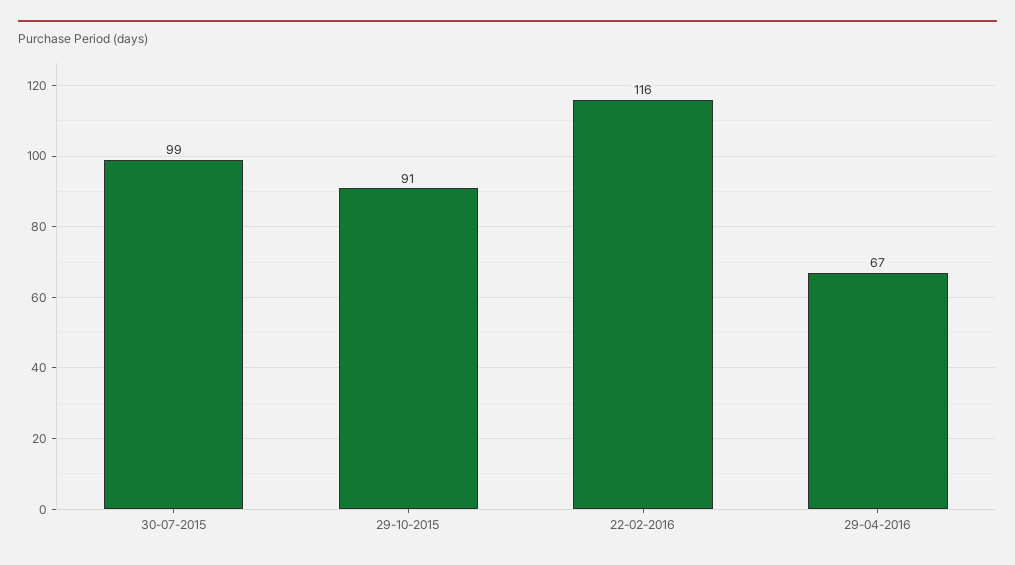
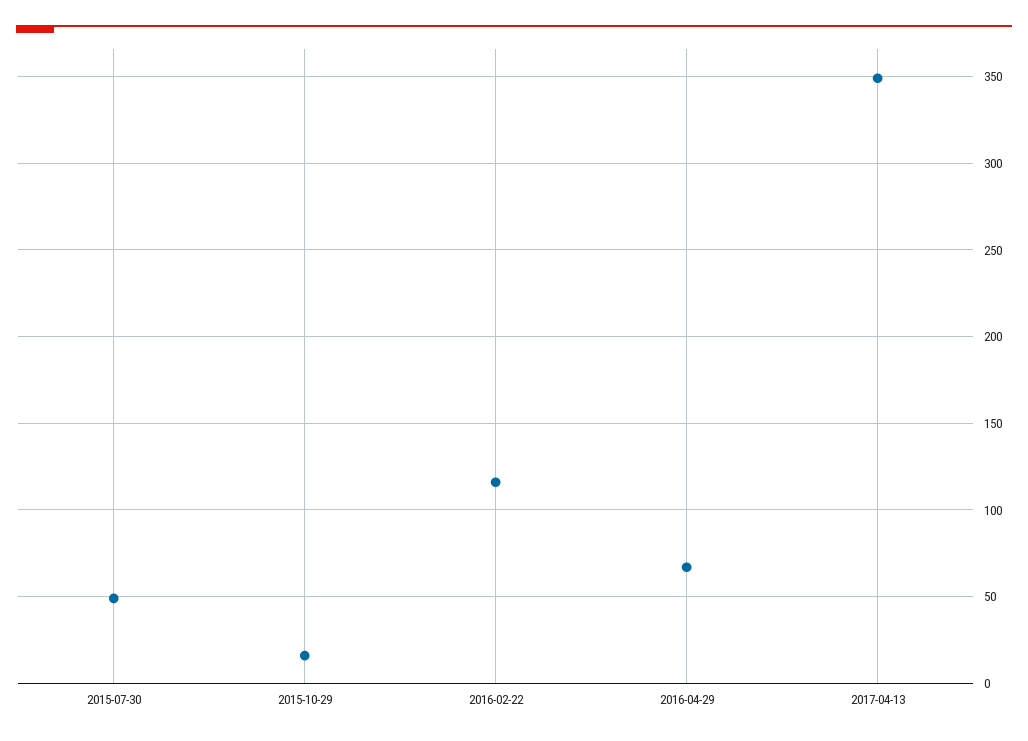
30-07-2015: 99 -> 50
29-10-2015: 91 -> 15
2017-04-13: none -> 350

